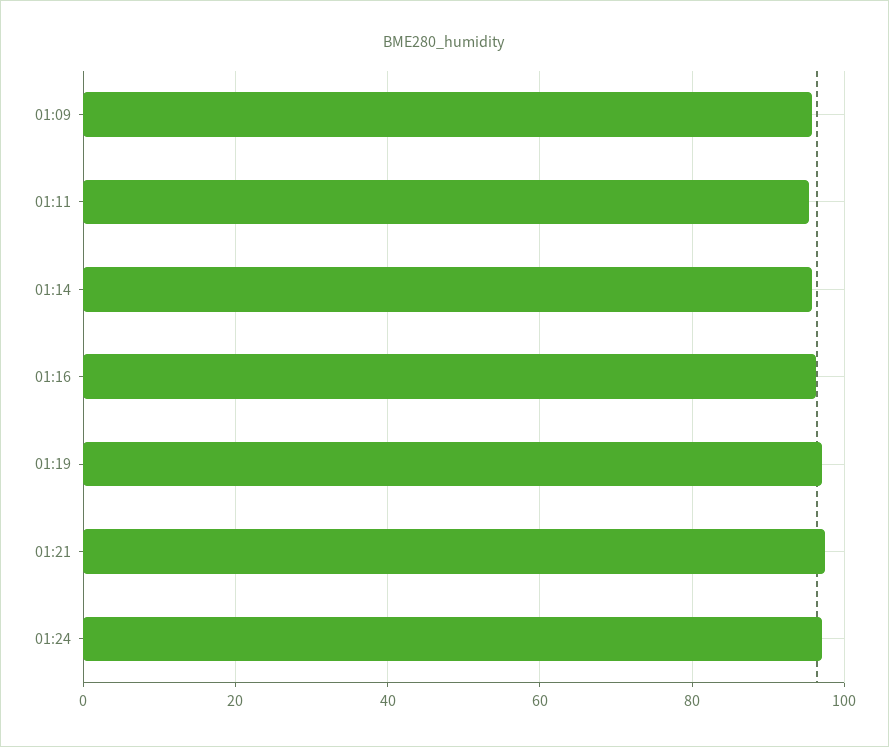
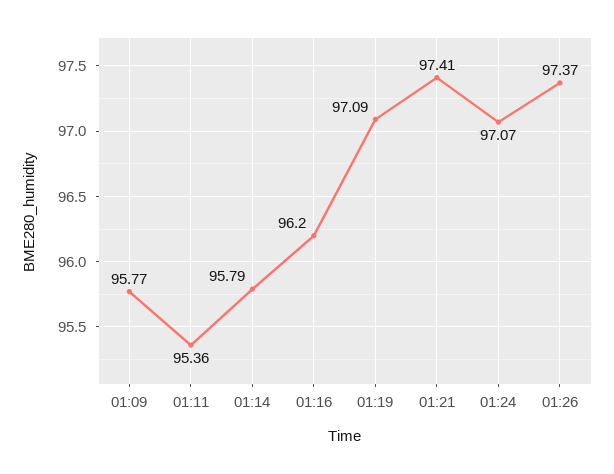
01:26: none -> 97.37

